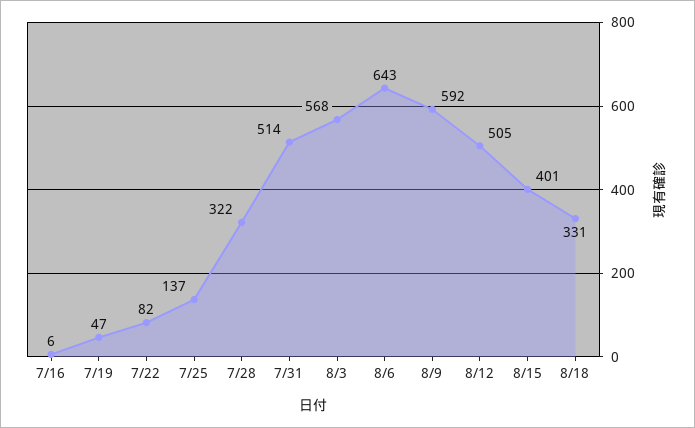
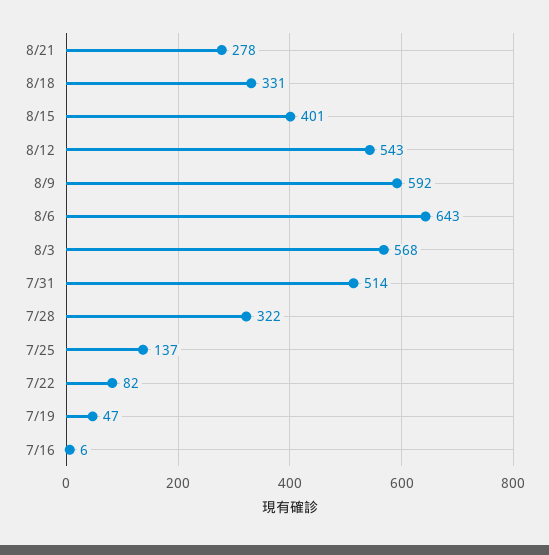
8/12: 505 -> 543
8/21: none -> 278

